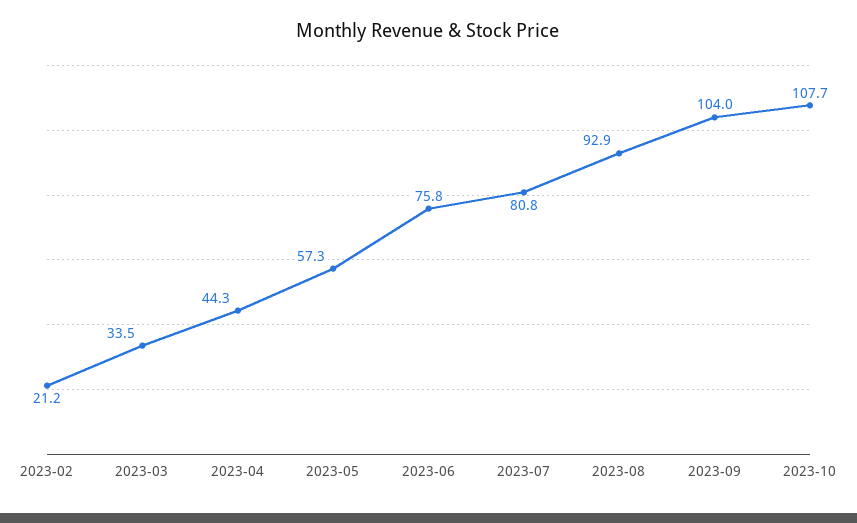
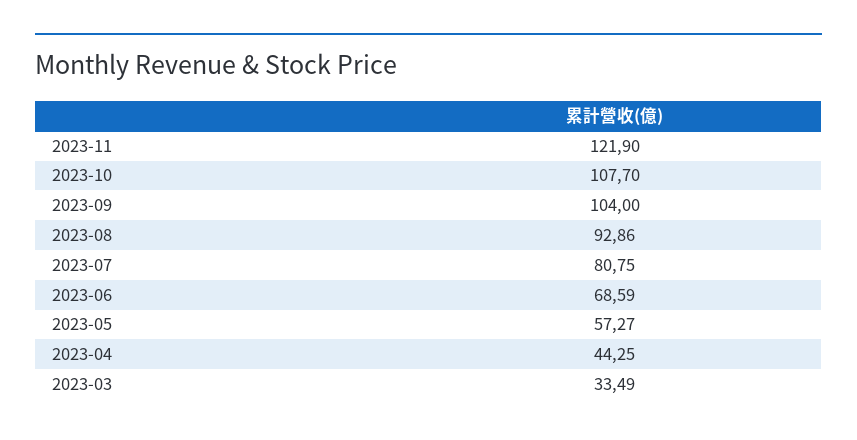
2023-02: 21.2 -> none
2023-06: 75.8 -> 68.59
2023-11: none -> 121.9

